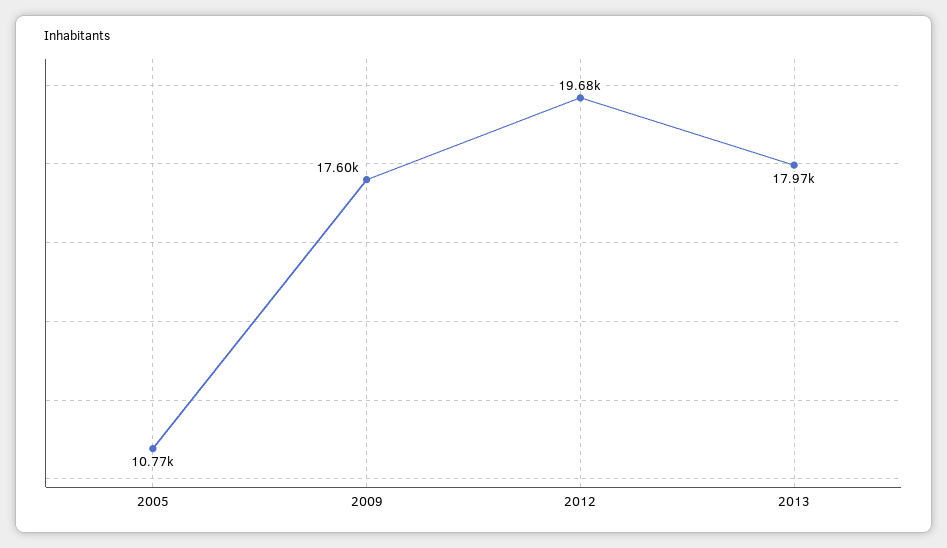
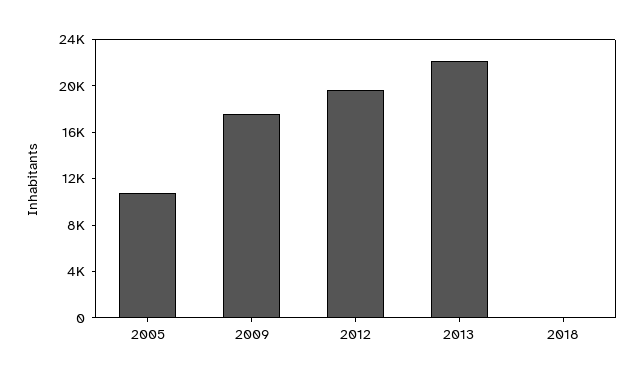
2013: 17970 -> 22000
2018: none -> 0

